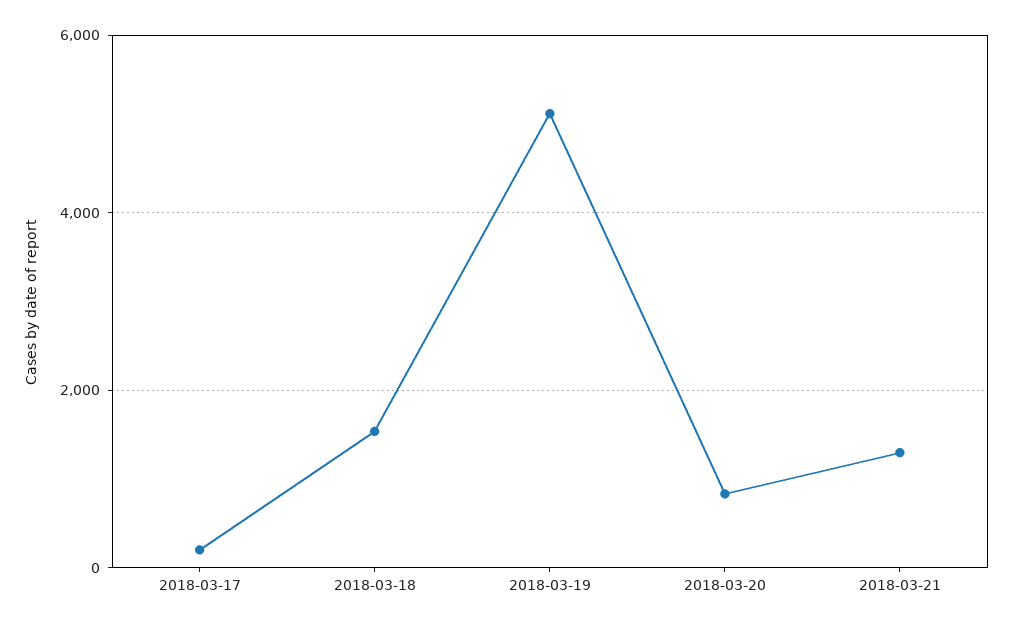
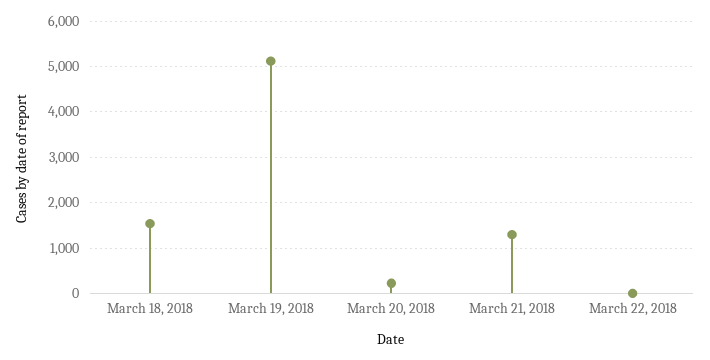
2018-03-17: 200 -> none
2018-03-20: 800 -> 200
March 22, 2018: none -> 0

